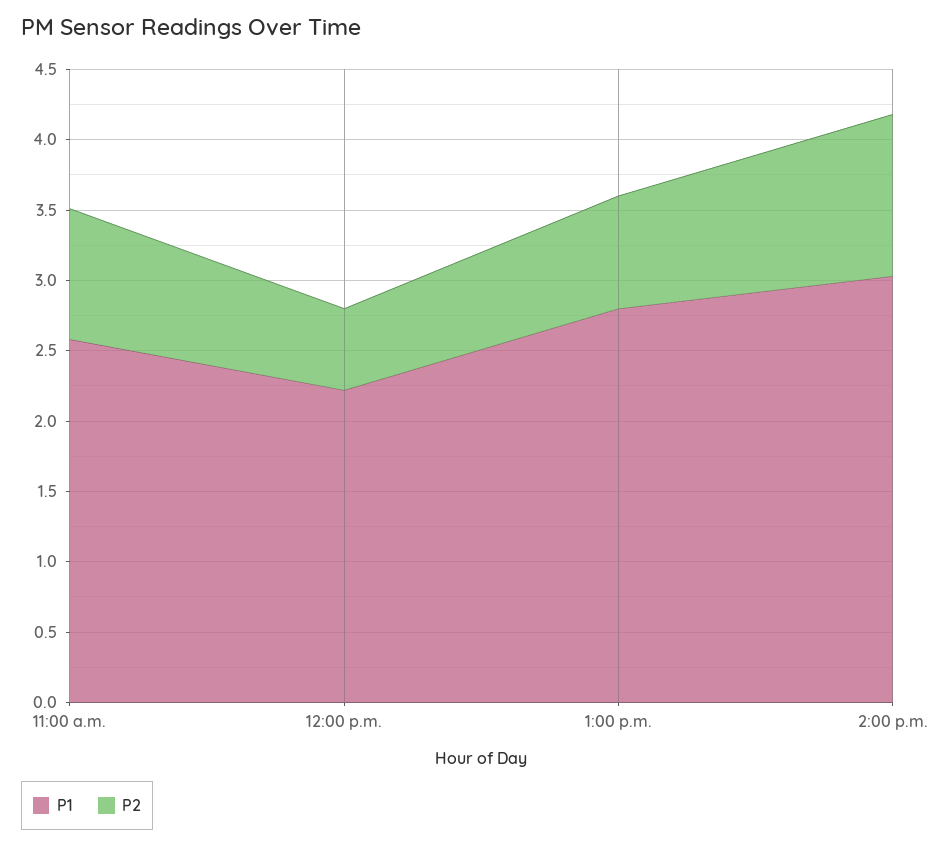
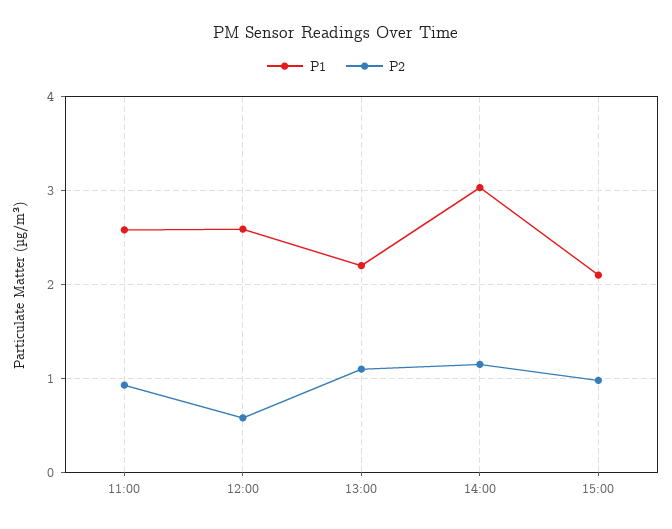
P1, 12:00 p.m.: 2.2 -> 2.6
P1, 1:00 p.m.: 2.8 -> 2.2
P2, 1:00 p.m.: 0.8 -> 1.1
P1, 15:00: none -> 2.1
P2, 15:00: none -> 1

